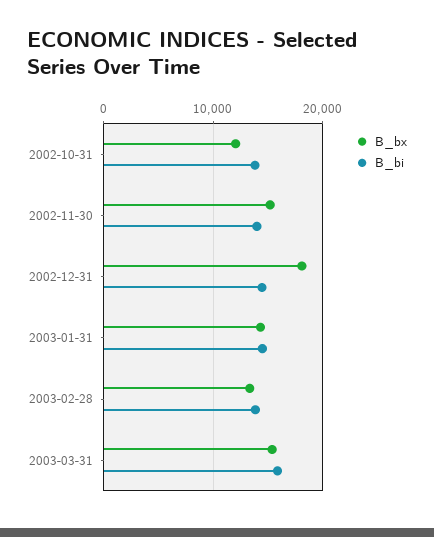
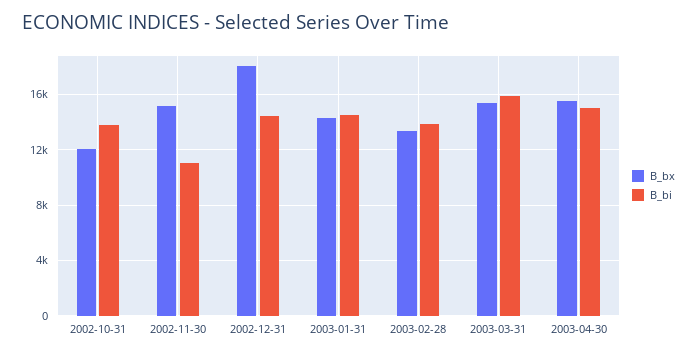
B_bi, 2002-11-30: 14000 -> 11000
B_bx, 2003-04-30: none -> 15500
B_bi, 2003-04-30: none -> 15000

